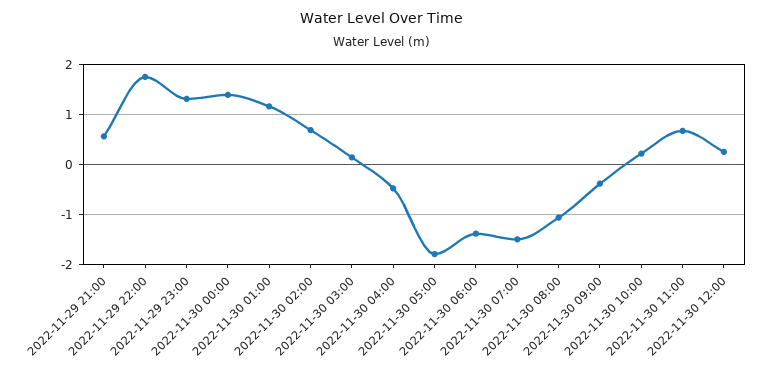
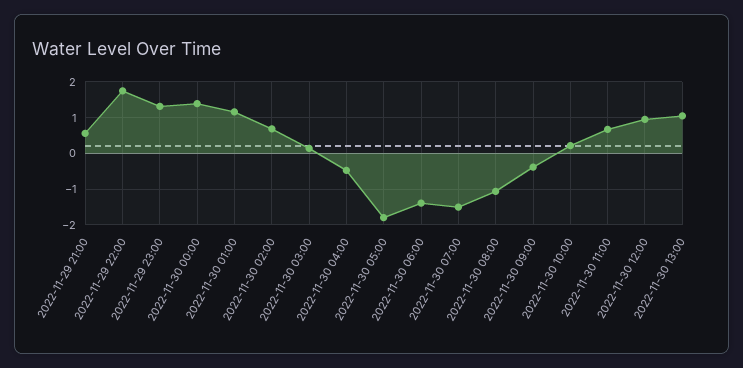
2022-11-30 12:00: 0.2 -> 1
2022-11-30 13:00: none -> 1

